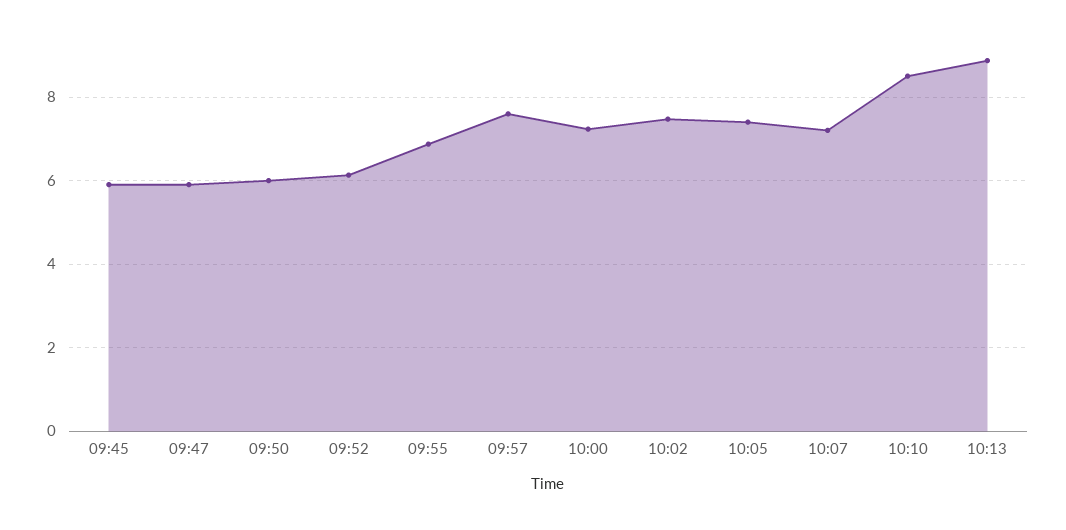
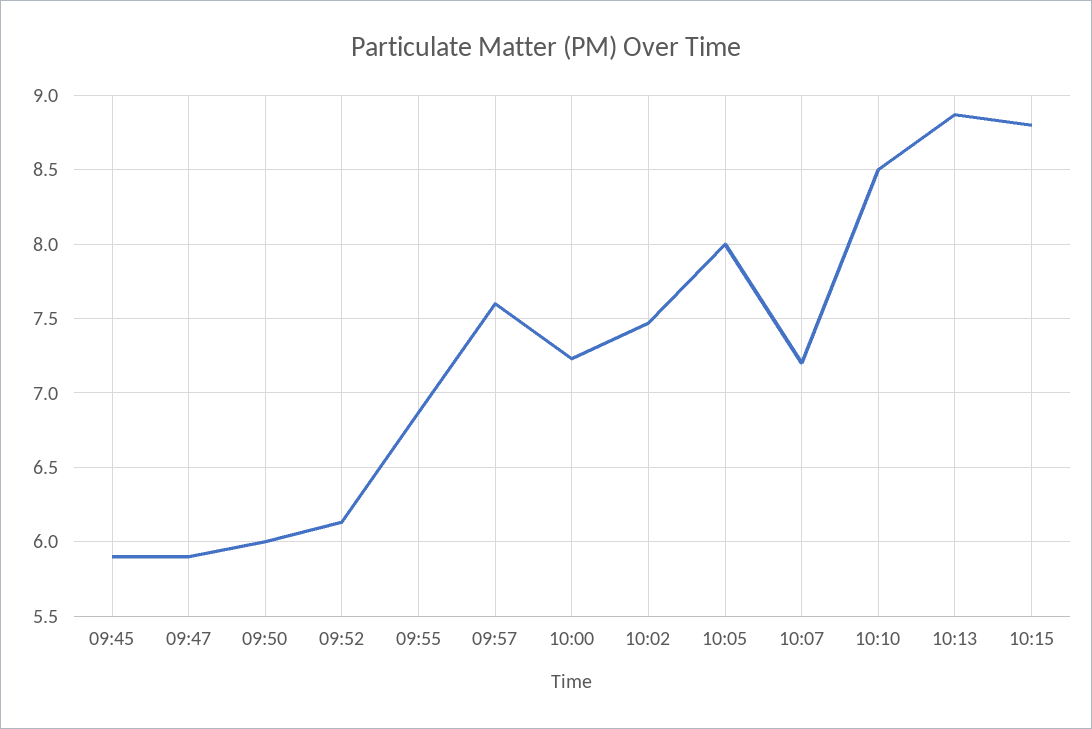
10:05: 7.4 -> 8
10:15: none -> 8.8

